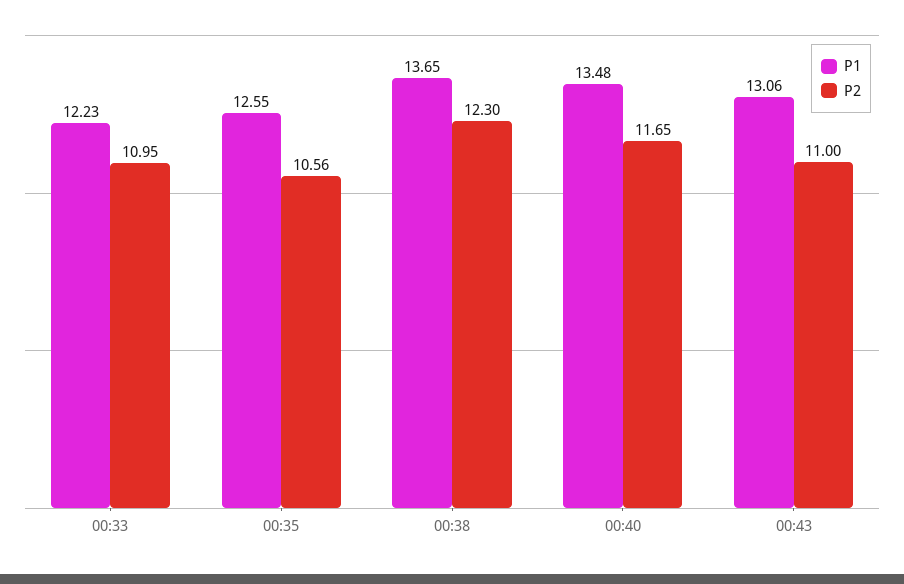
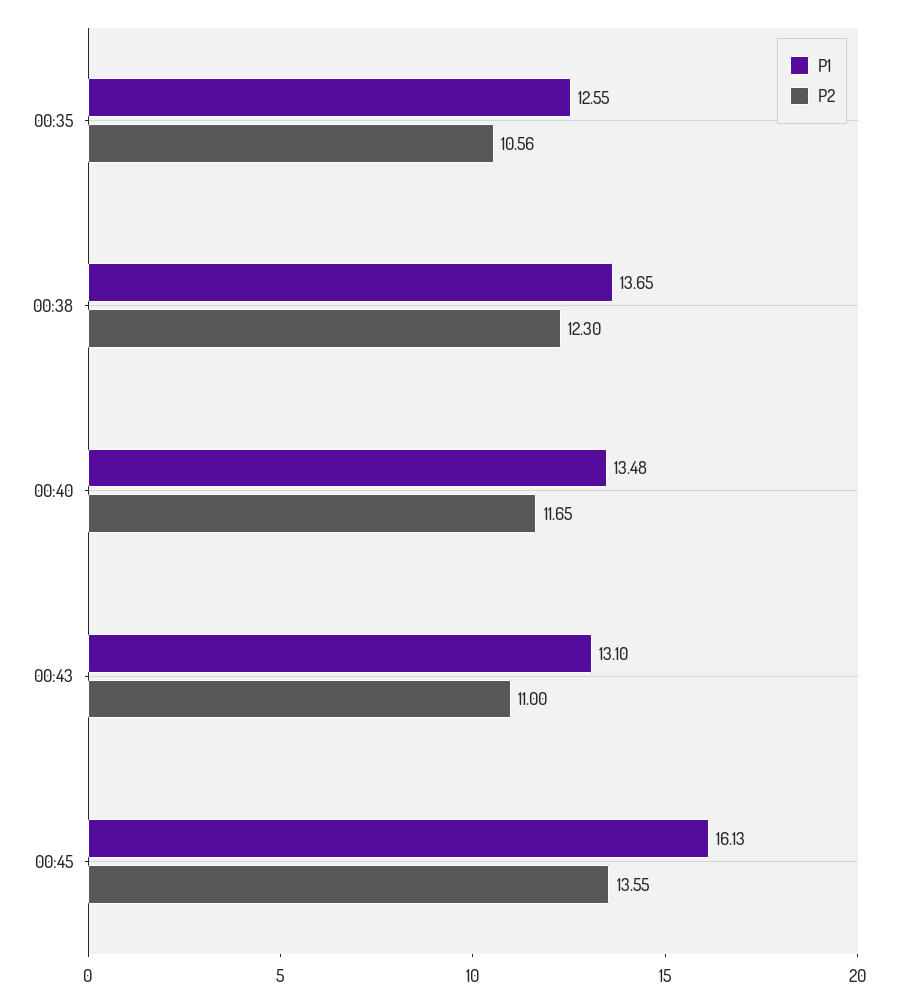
P1, 00:33: 12.23 -> none
P2, 00:33: 10.95 -> none
P1, 00:43: 13.06 -> 13.1
P1, 00:45: none -> 16.13
P2, 00:45: none -> 13.55

